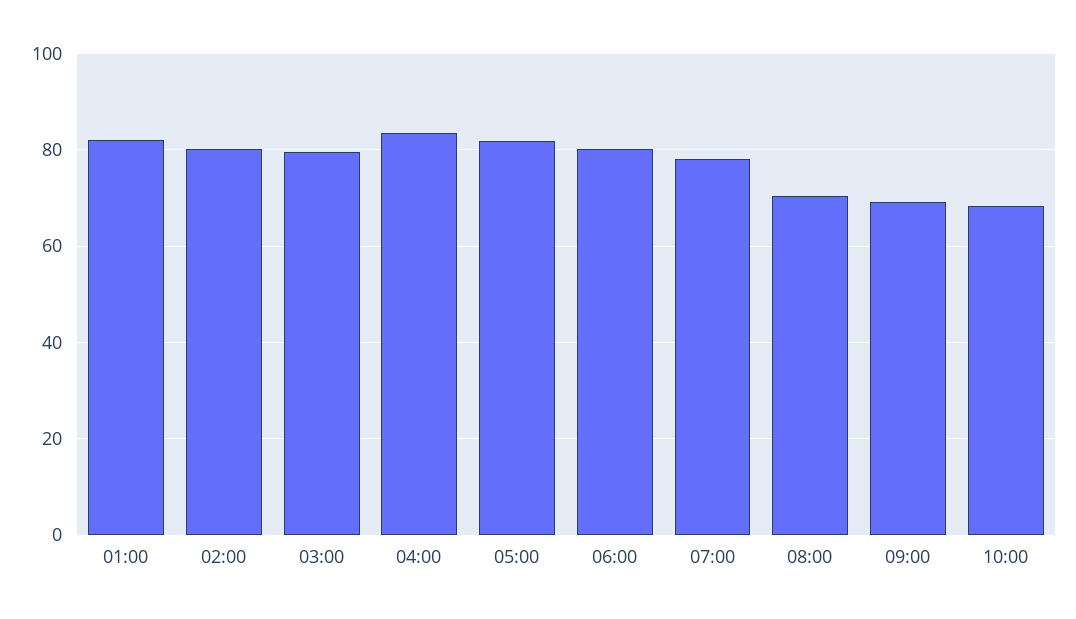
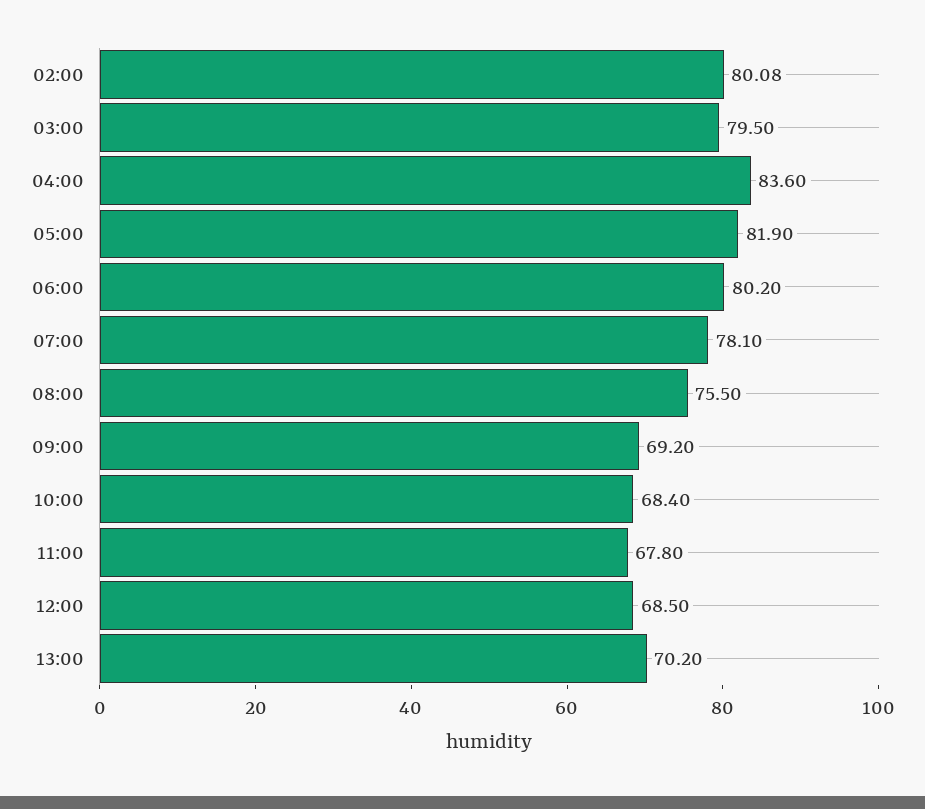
01:00: 82 -> none
08:00: 70 -> 75.5
11:00: none -> 67.8
12:00: none -> 68.5
13:00: none -> 70.2

